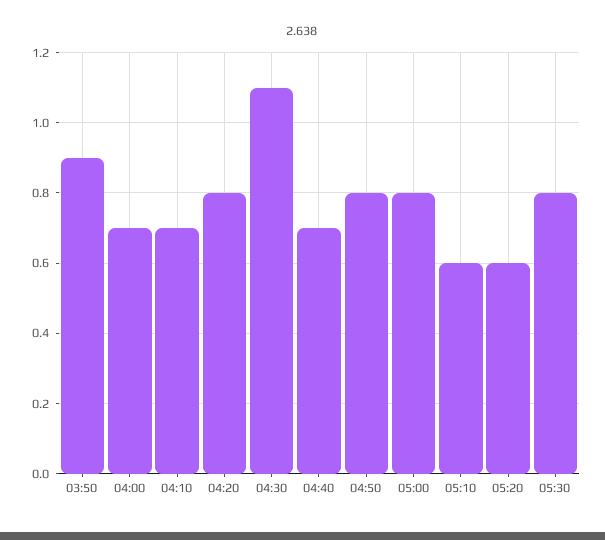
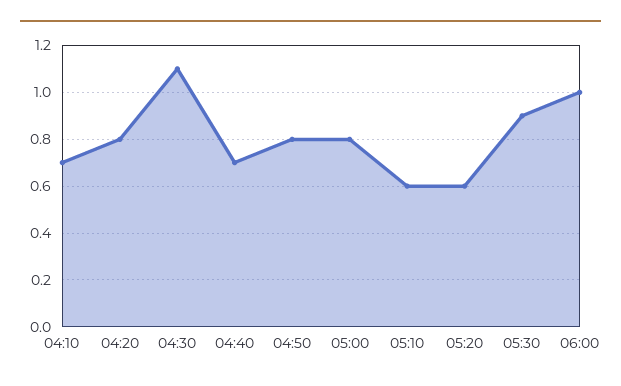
03:50: 0.9 -> none
04:00: 0.7 -> none
05:30: 0.8 -> 0.9
06:00: none -> 1

